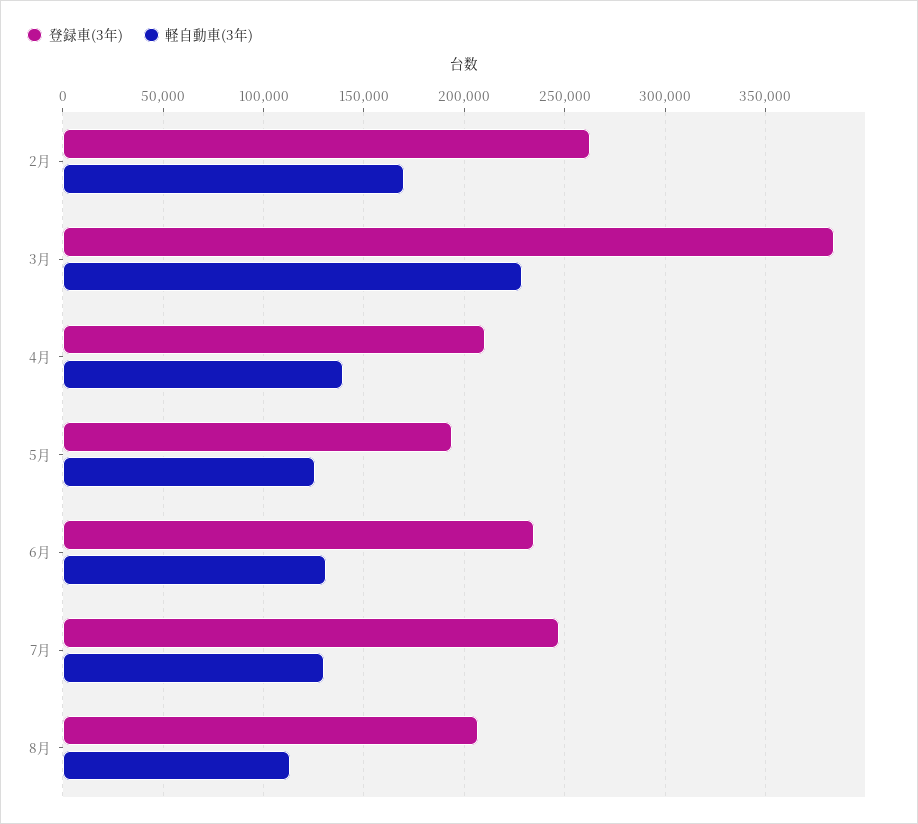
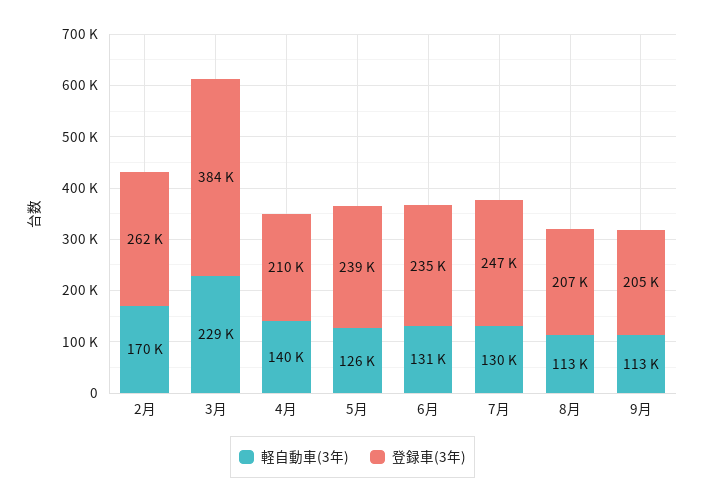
登録車(3年), 5月: 195000 -> 239000
軽自動車(3年), 9月: none -> 113000
登録車(3年), 9月: none -> 205000

